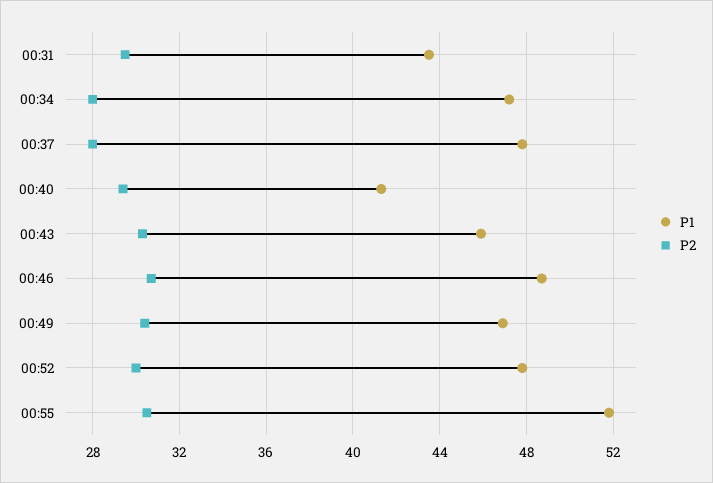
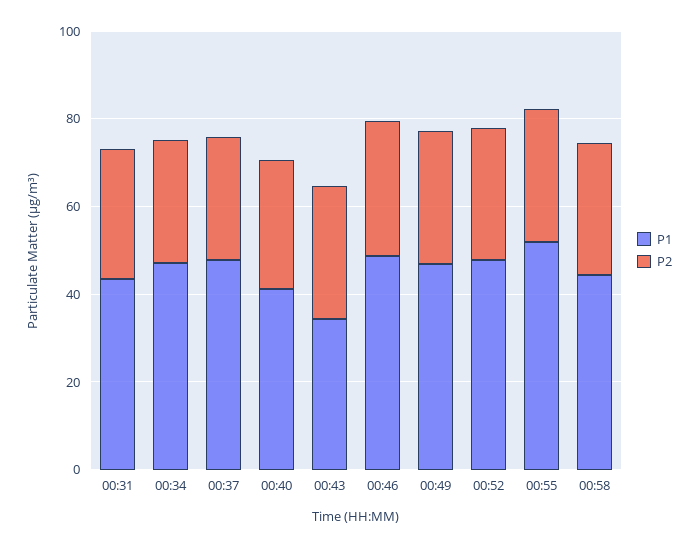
P1, 00:43: 46 -> 35
P1, 00:58: none -> 45
P2, 00:58: none -> 30

